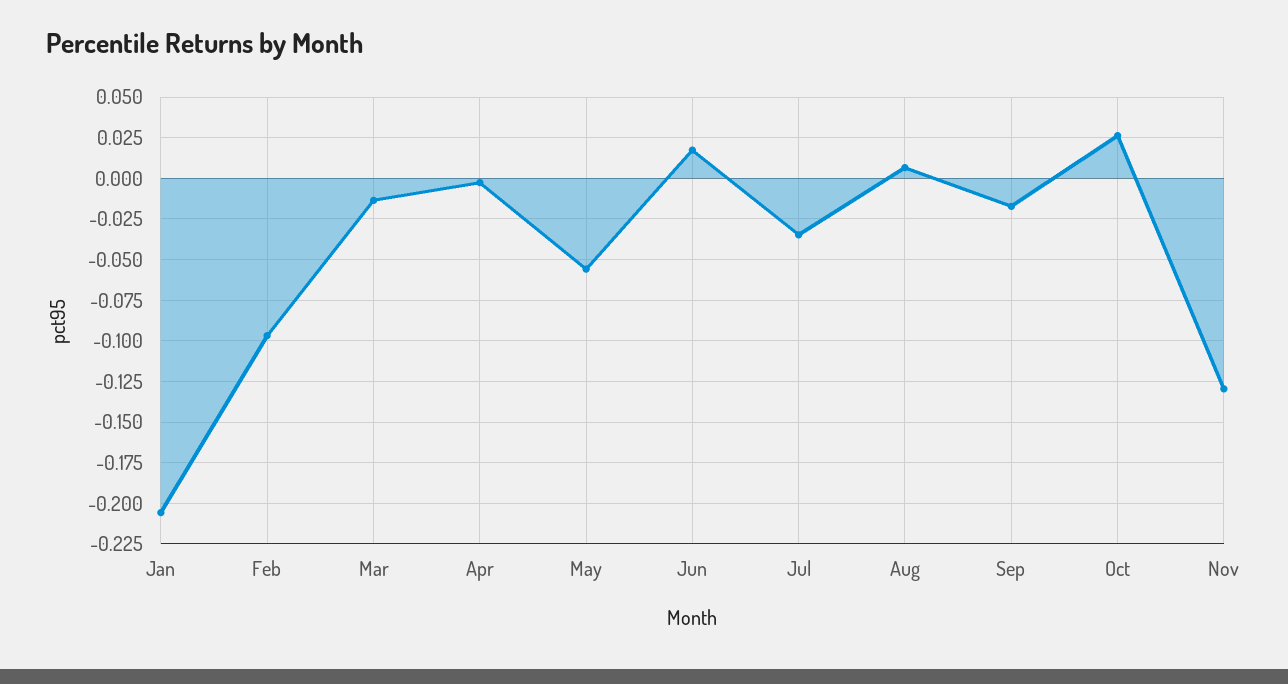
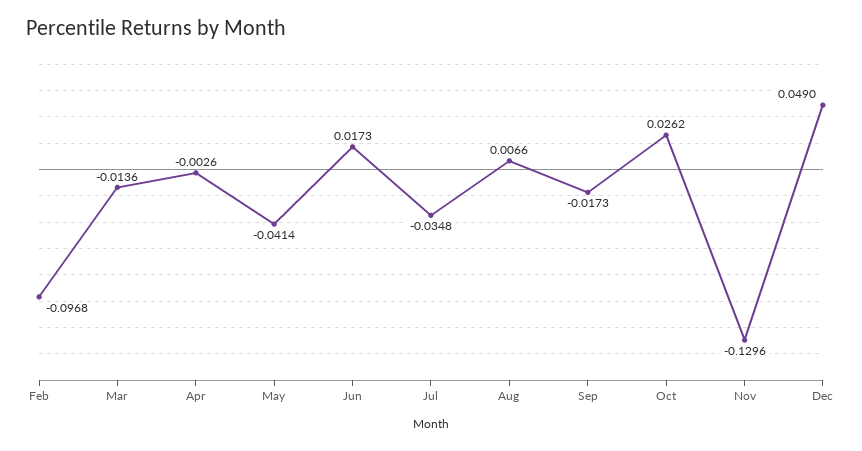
Jan: -0.205 -> none
May: -0.055 -> -0.0414
Dec: none -> 0.049

